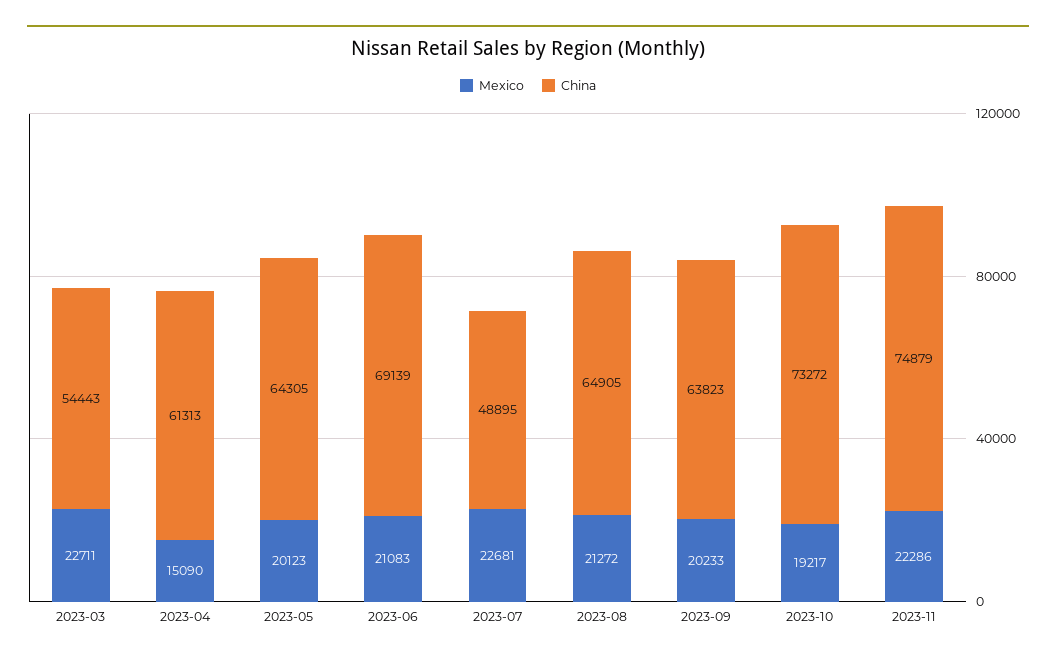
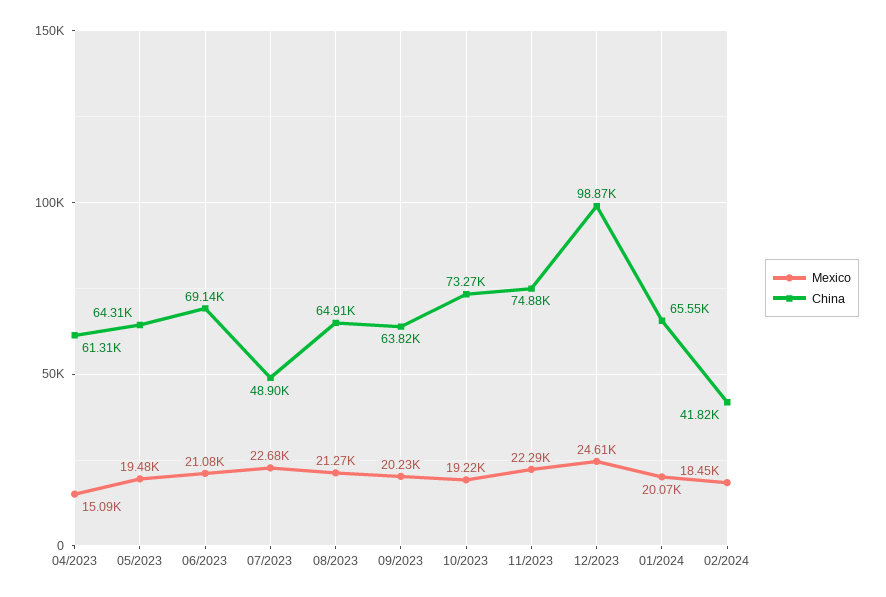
Mexico, 2023-03: 22711 -> none
China, 2023-03: 54443 -> none
Mexico, 2023-05: 20123 -> 19480
Mexico, 12/2023: none -> 24610
China, 12/2023: none -> 98870
Mexico, 01/2024: none -> 20070
China, 01/2024: none -> 65550
Mexico, 02/2024: none -> 18450
China, 02/2024: none -> 41820

